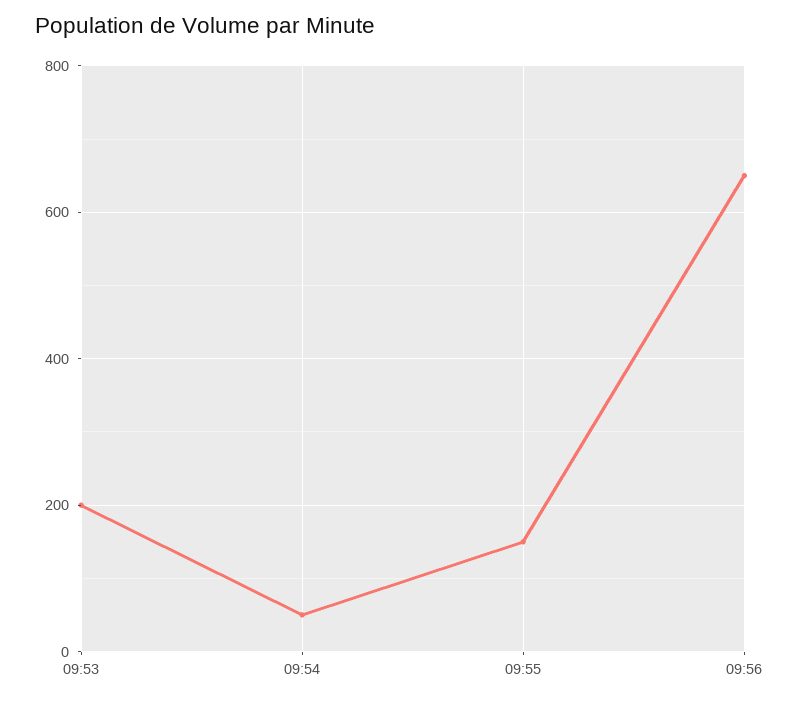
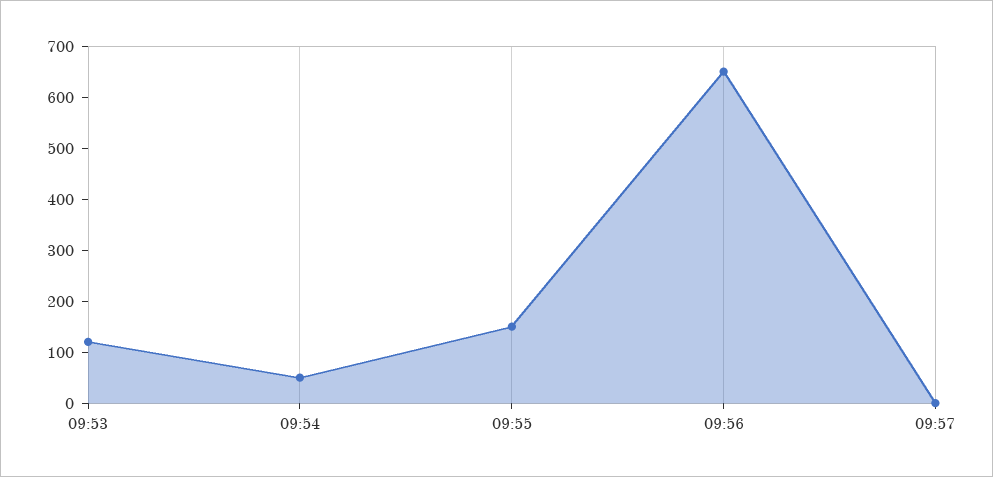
09:53: 200 -> 120
09:57: none -> 0

